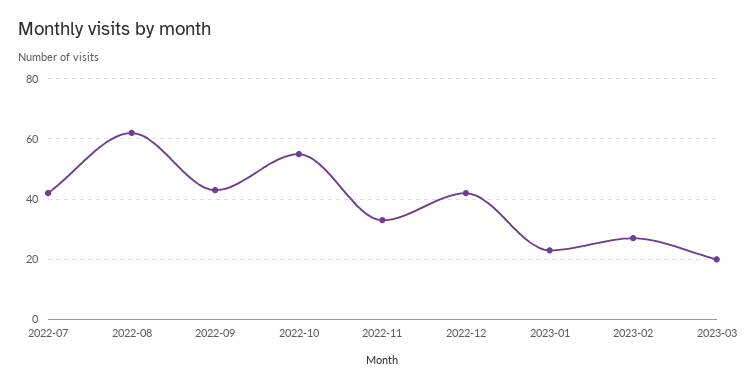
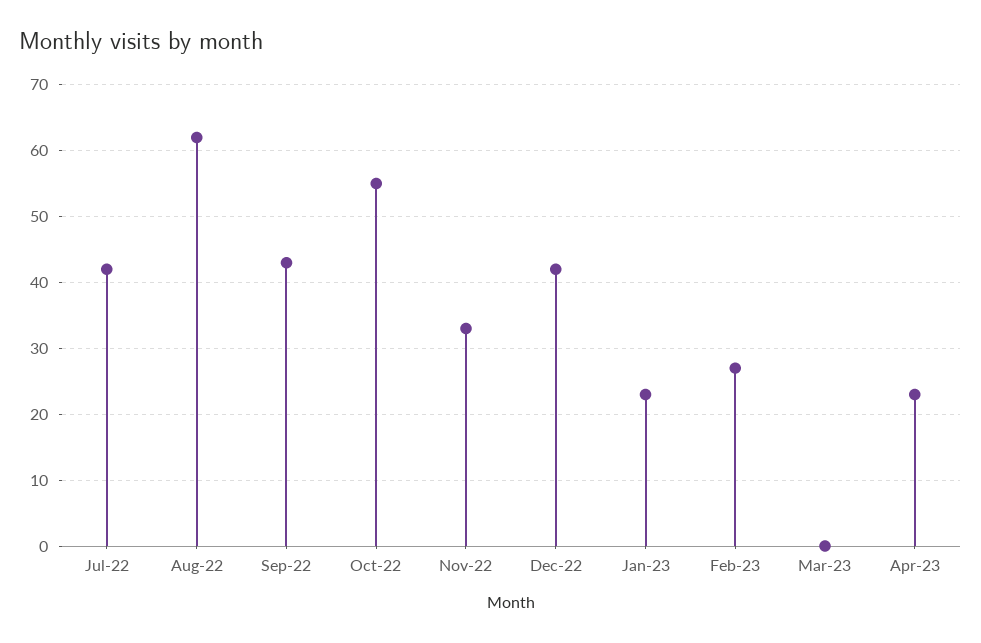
2023-03: 20 -> 0
Apr-23: none -> 23

